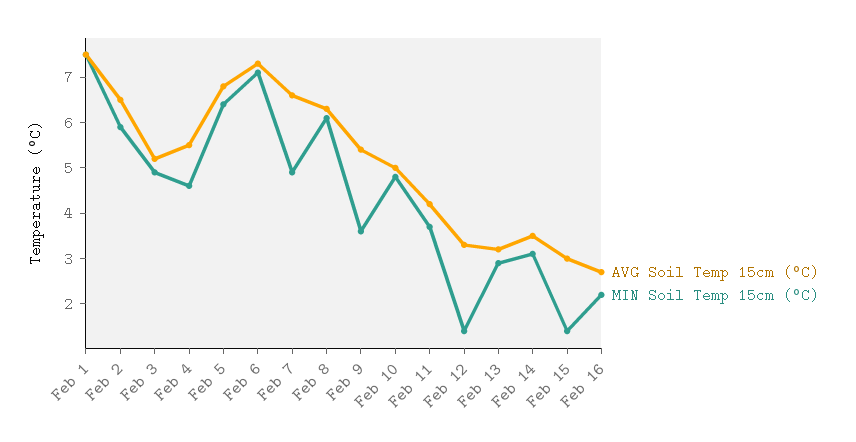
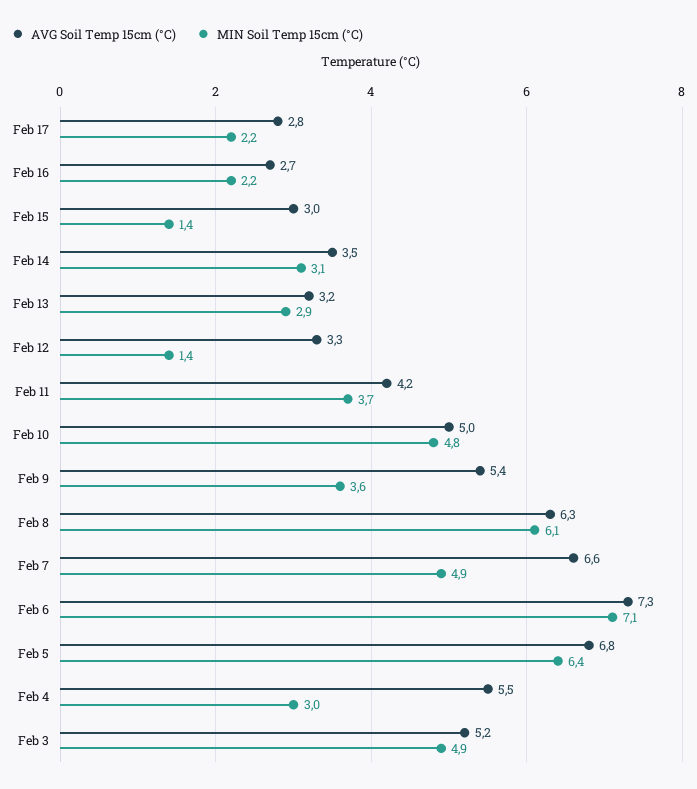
AVG Soil Temp 15cm (°C), Feb 1: 7.5 -> none
MIN Soil Temp 15cm (°C), Feb 1: 7.5 -> none
AVG Soil Temp 15cm (°C), Feb 2: 6.5 -> none
MIN Soil Temp 15cm (°C), Feb 2: 6 -> none
MIN Soil Temp 15cm (°C), Feb 4: 4.5 -> 3
AVG Soil Temp 15cm (°C), Feb 17: none -> 2.8
MIN Soil Temp 15cm (°C), Feb 17: none -> 2.2

